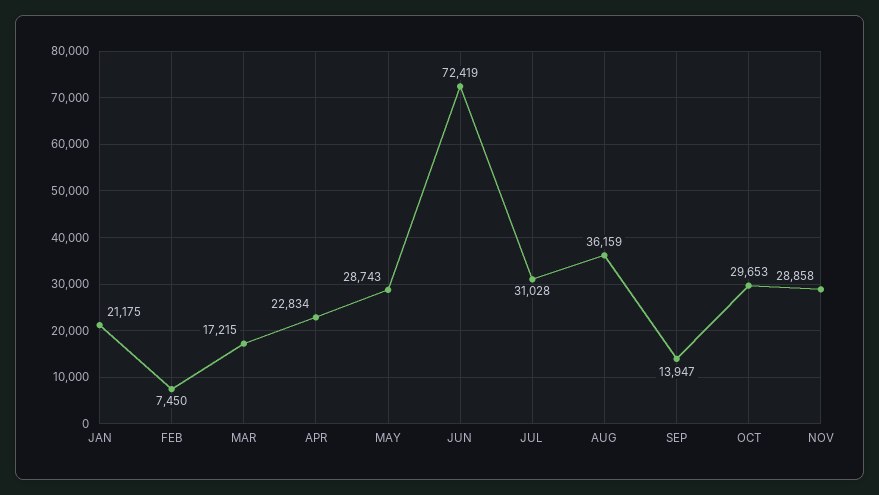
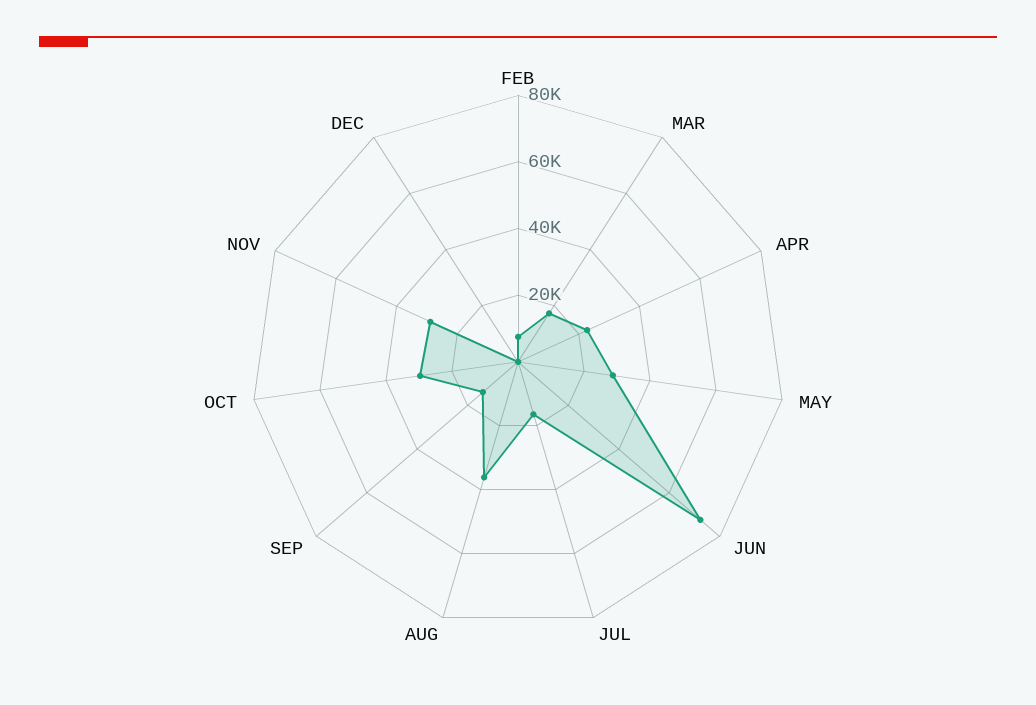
JAN: 21175 -> none
JUL: 31028 -> 15000
DEC: none -> 0

